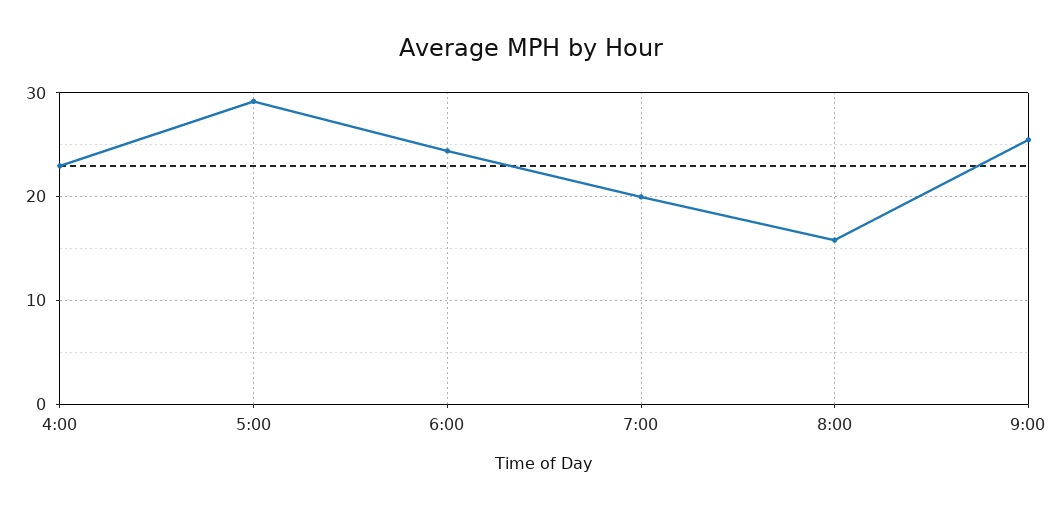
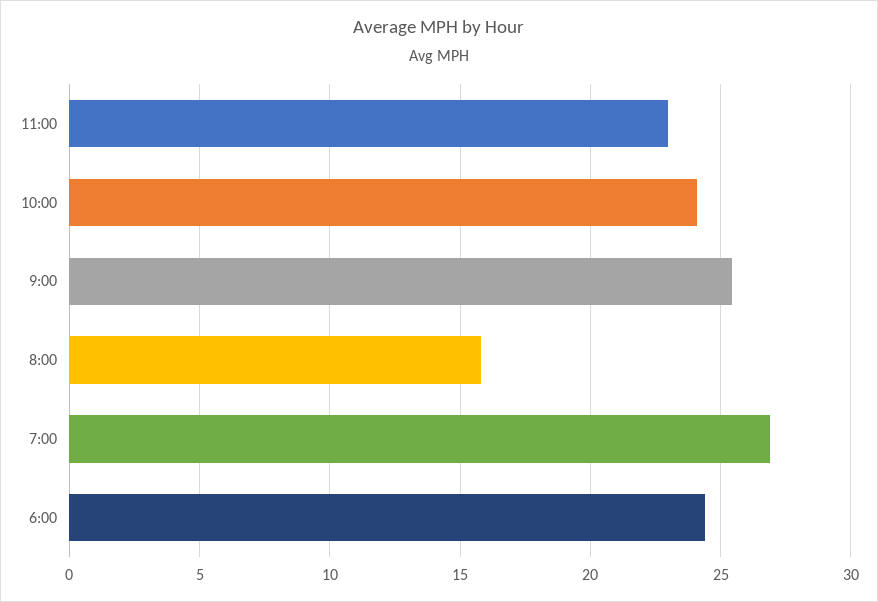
4:00: 23 -> none
5:00: 29 -> none
7:00: 20 -> 27
11:00: none -> 23
10:00: none -> 24

